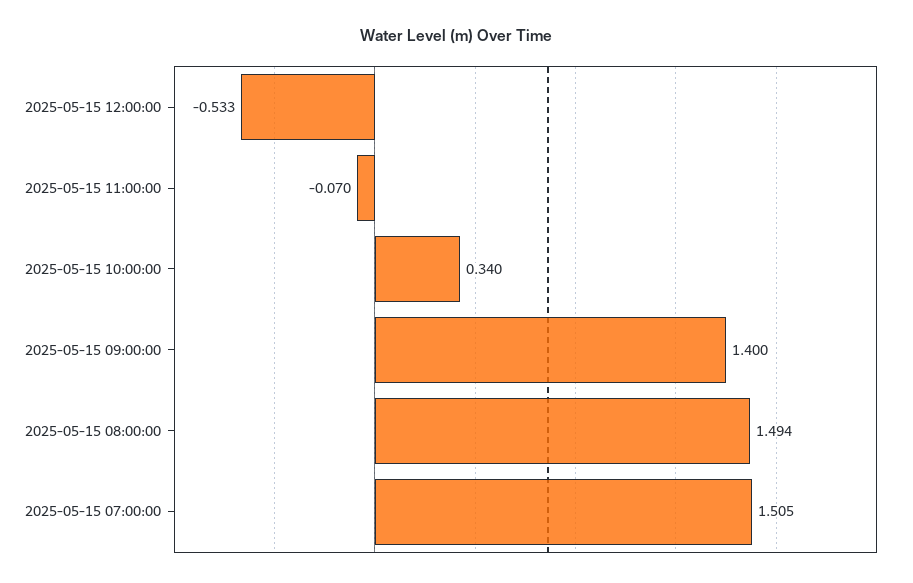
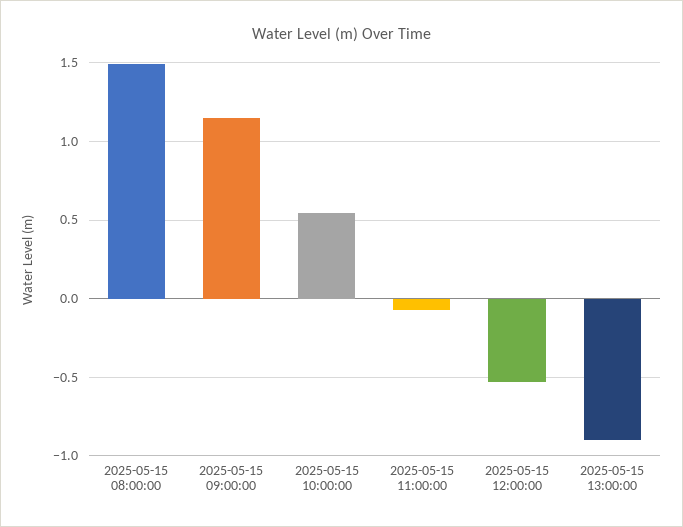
2025-05-15 10:00:00: 0.34 -> 0.55
2025-05-15 09:00:00: 1.4 -> 1.15
2025-05-15 07:00:00: 1.505 -> none
2025-05-15 13:00:00: none -> -0.9

